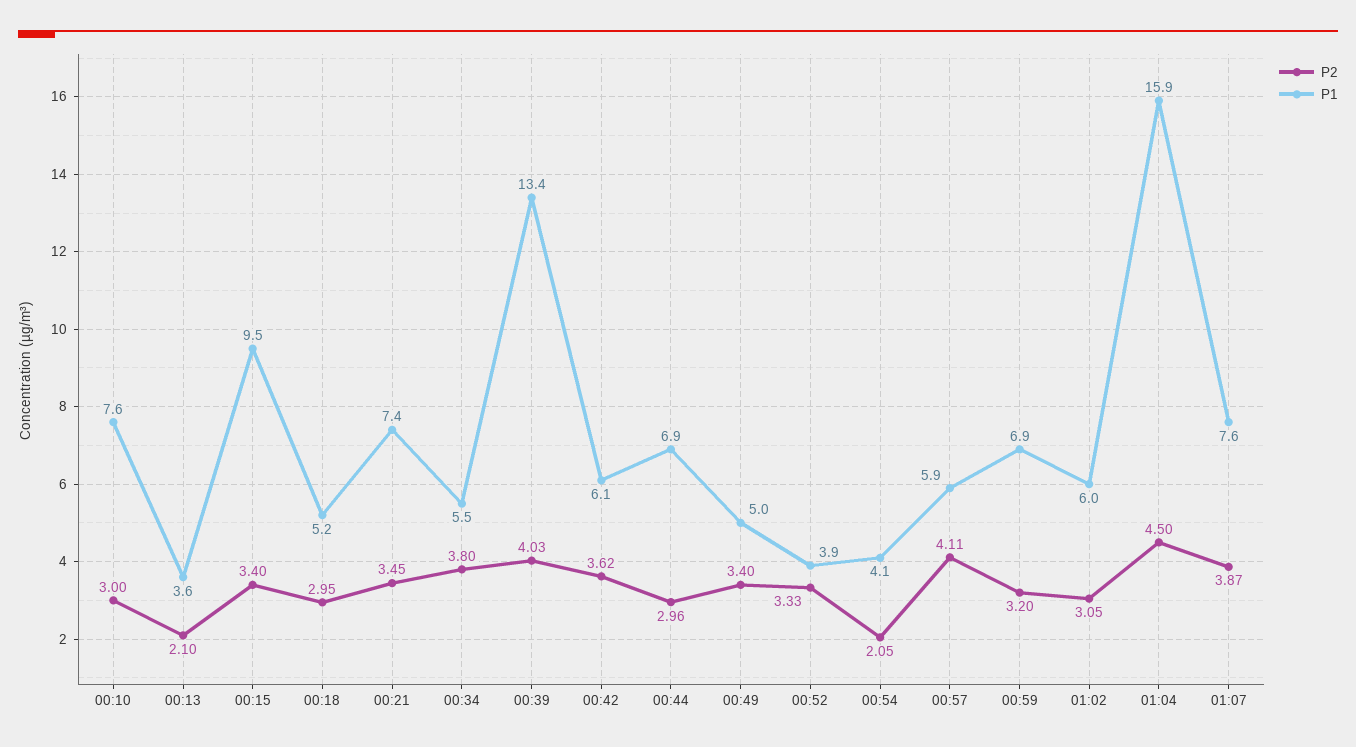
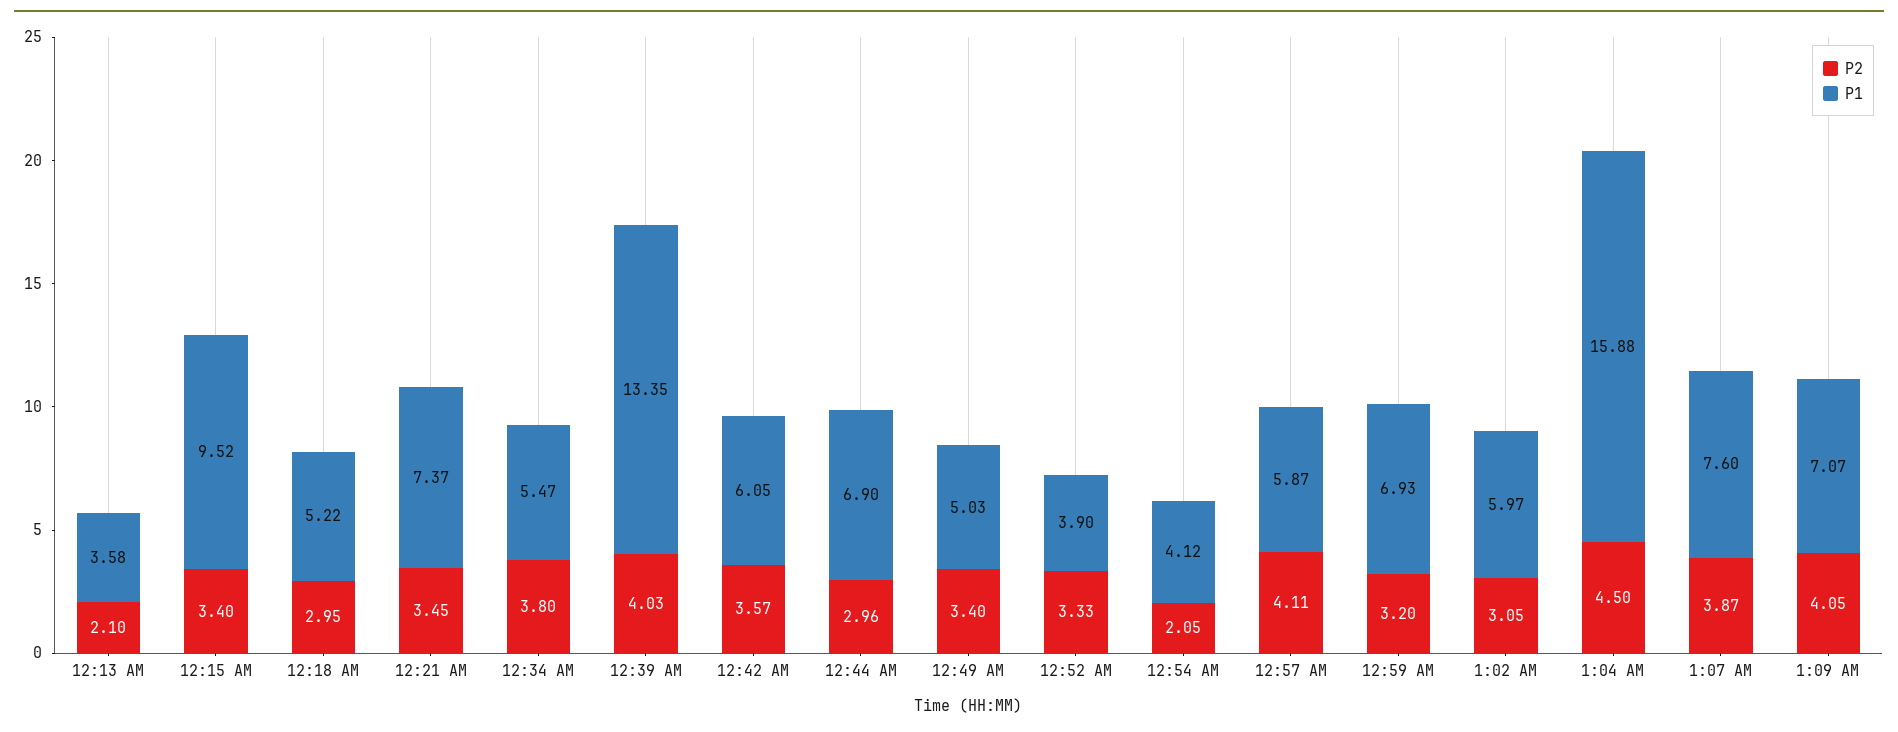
P2, 00:10: 3 -> none
P1, 00:10: 7.6 -> none
P2, 00:42: 3.62 -> 3.57
P2, 1:09 AM: none -> 4.05
P1, 1:09 AM: none -> 7.07

